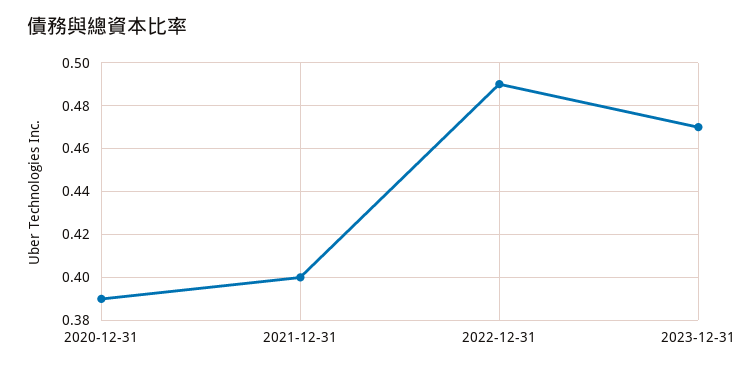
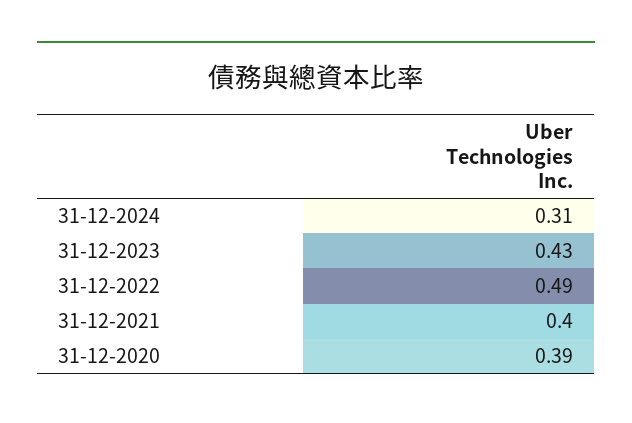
2023-12-31: 0.47 -> 0.43
31-12-2024: none -> 0.31

